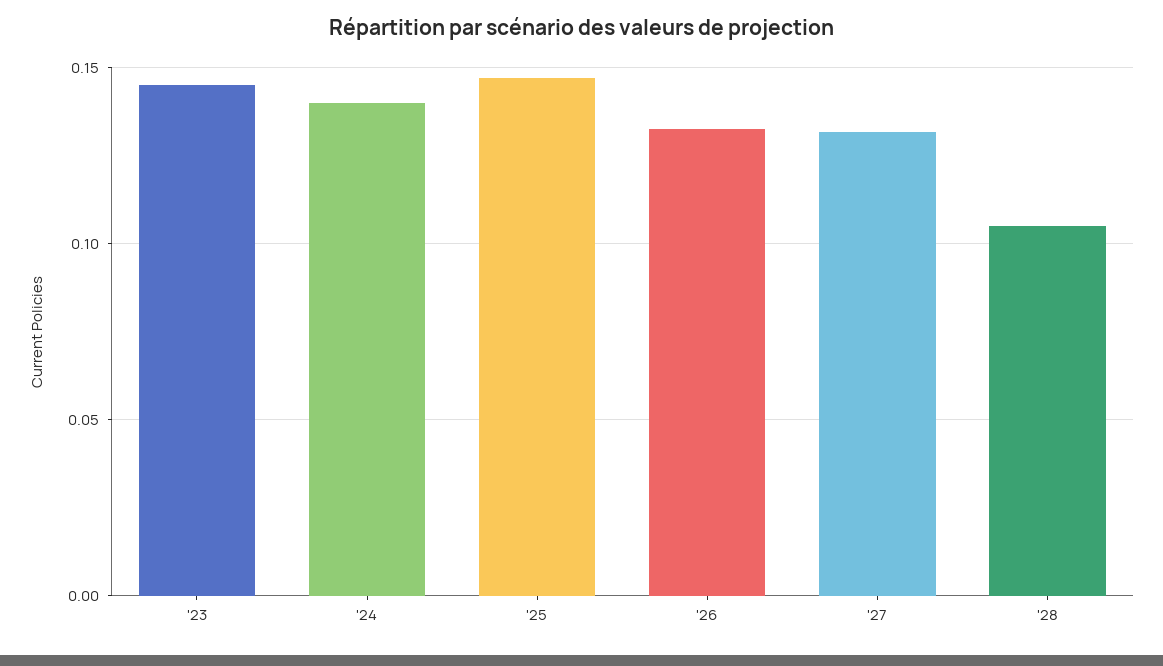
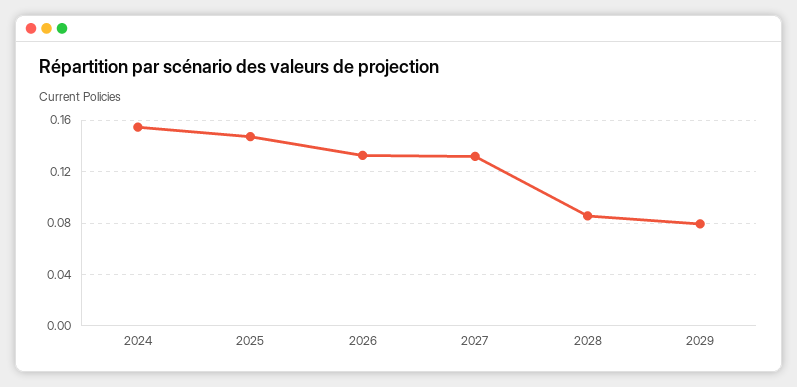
'23: 0.145 -> none
'24: 0.14 -> 0.155
'28: 0.105 -> 0.085
2029: none -> 0.08

